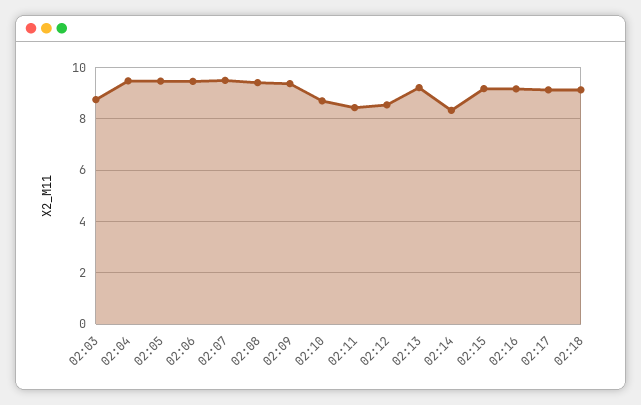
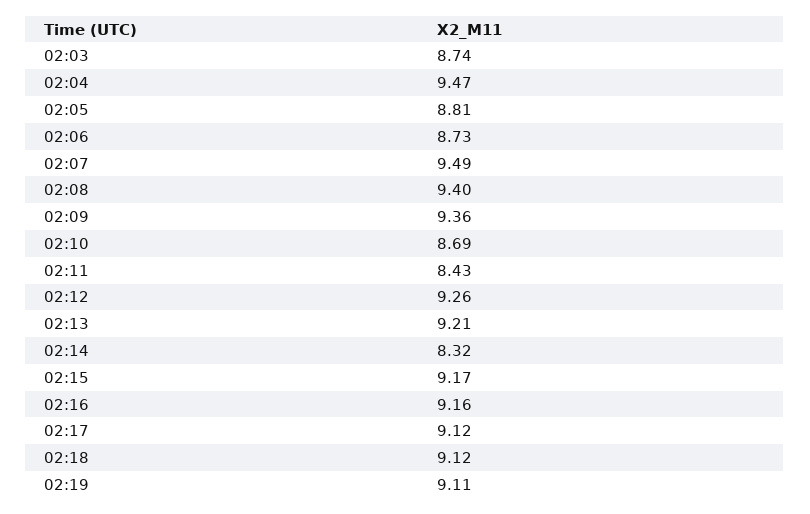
02:05: 9.5 -> 8.81
02:06: 9.5 -> 8.73
02:12: 8.5 -> 9.26
02:19: none -> 9.11

